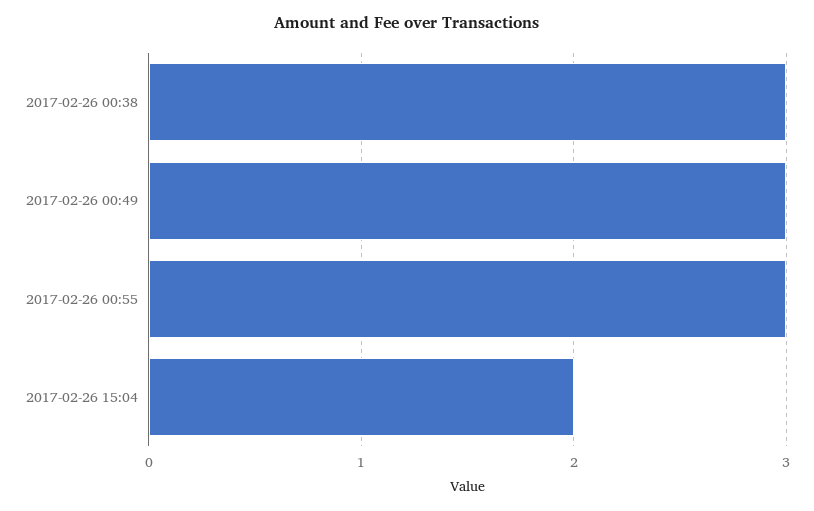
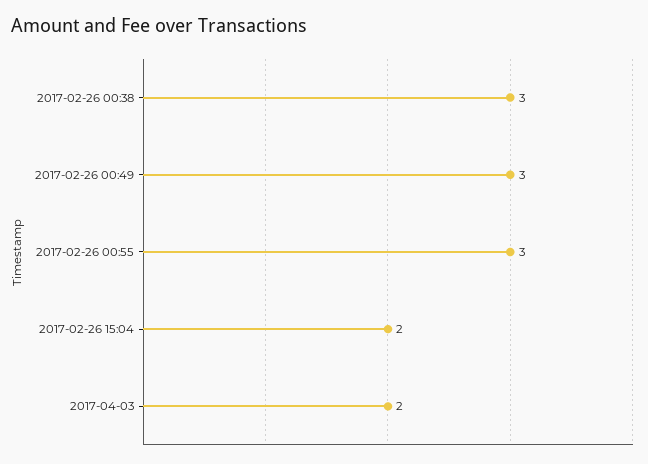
2017-04-03: none -> 2

